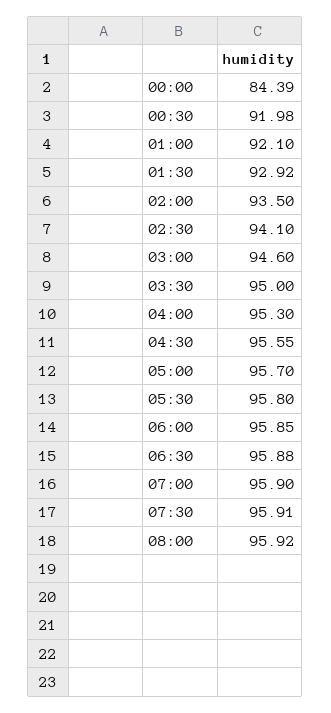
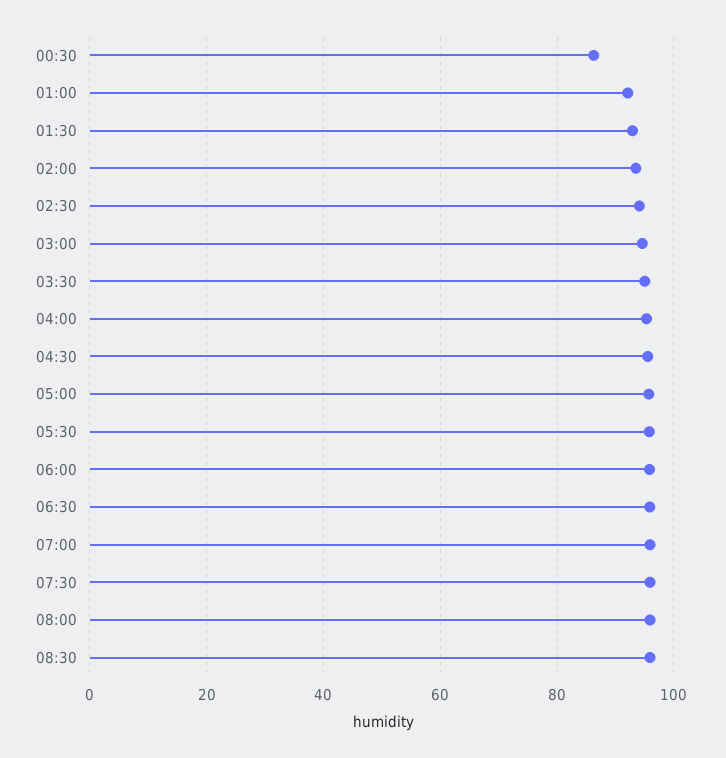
00:00: 84.39 -> none
00:30: 91.98 -> 86
08:30: none -> 96

